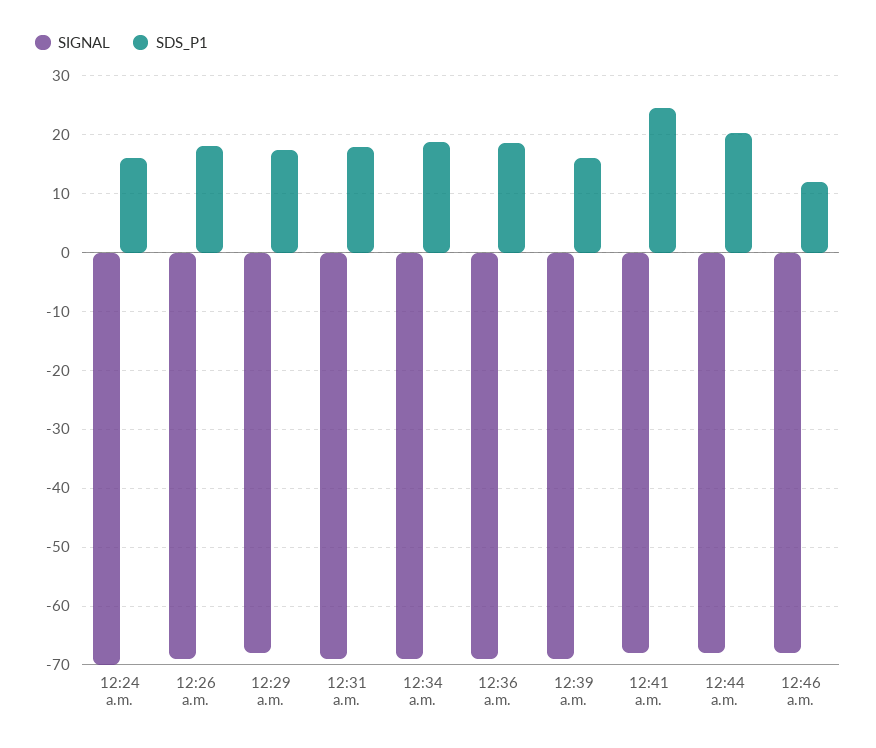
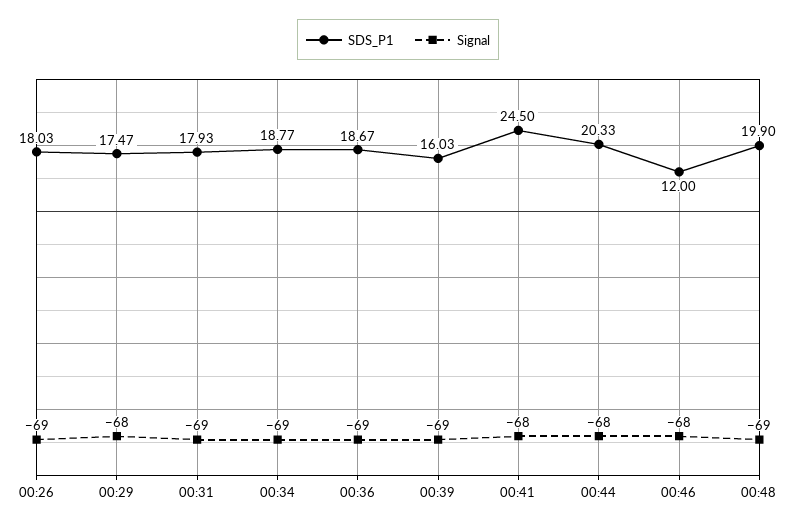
SIGNAL, 12:24 a.m.: -70 -> none
SDS_P1, 12:24 a.m.: 16 -> none
SDS_P1, 00:48: none -> 19.9
SIGNAL, 00:48: none -> -69

